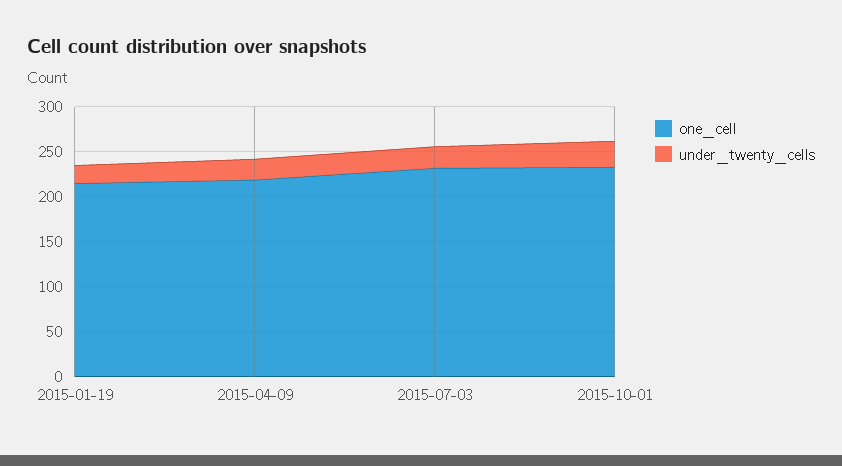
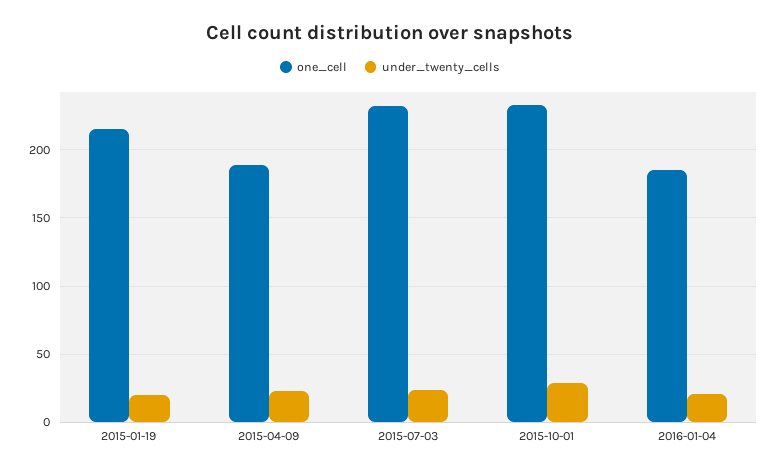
one_cell, 2015-04-09: 220 -> 190
one_cell, 2016-01-04: none -> 185
under_twenty_cells, 2016-01-04: none -> 20

